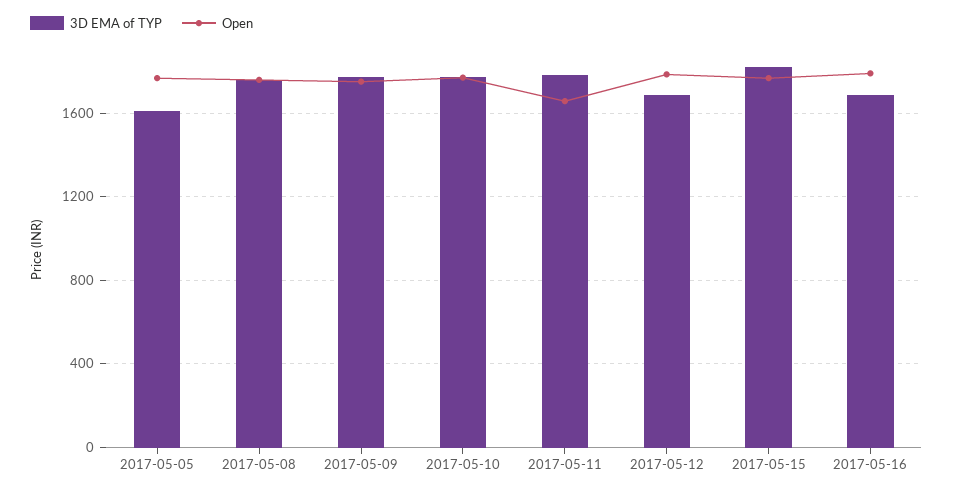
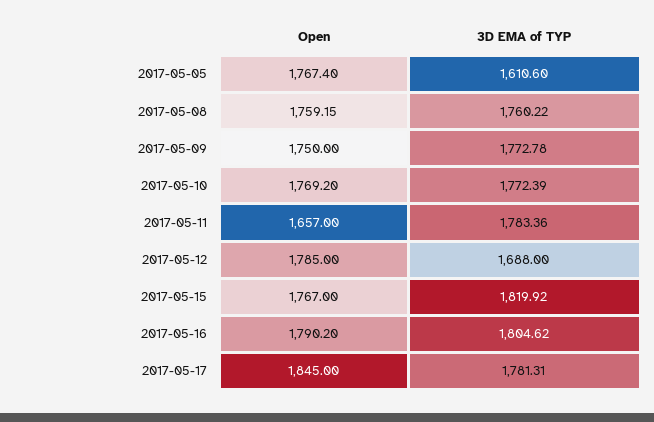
3D EMA of TYP, 2017-05-16: 1700 -> 1804.62
Open, 2017-05-17: none -> 1845
3D EMA of TYP, 2017-05-17: none -> 1781.31

